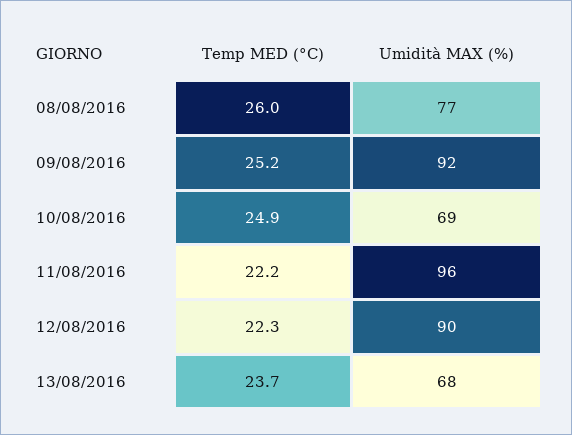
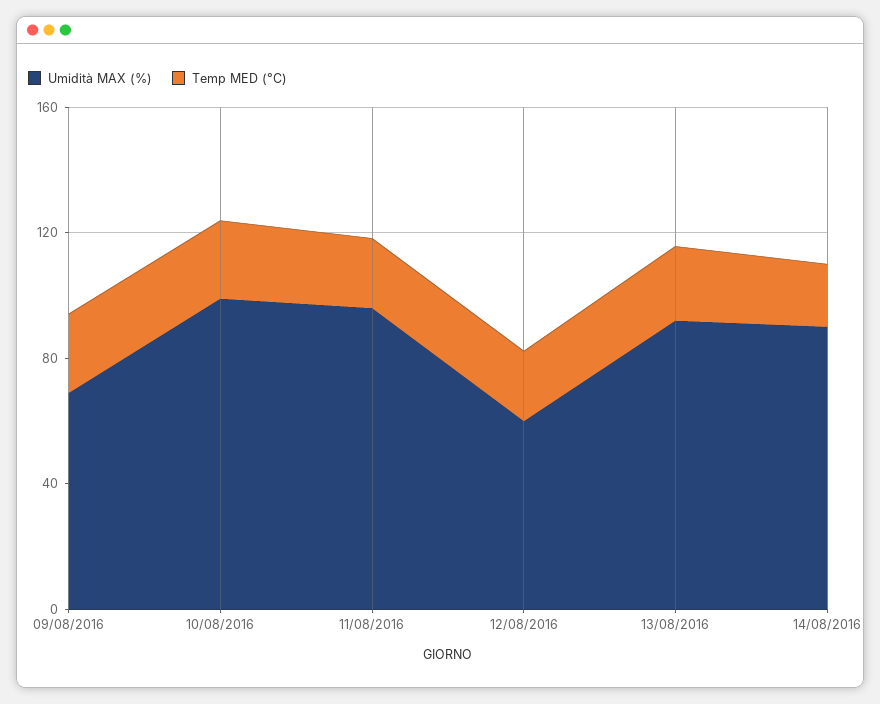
Temp MED (°C), 08/08/2016: 26 -> none
Umidità MAX (%), 08/08/2016: 77 -> none
Umidità MAX (%), 09/08/2016: 92 -> 70
Umidità MAX (%), 10/08/2016: 69 -> 100
Umidità MAX (%), 12/08/2016: 90 -> 60
Umidità MAX (%), 13/08/2016: 68 -> 90
Umidità MAX (%), 14/08/2016: none -> 90
Temp MED (°C), 14/08/2016: none -> 20

